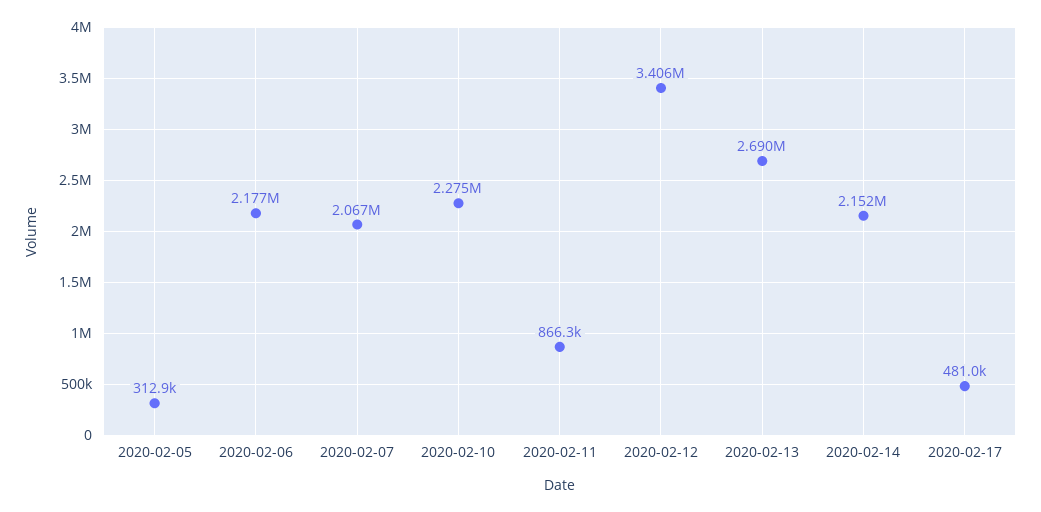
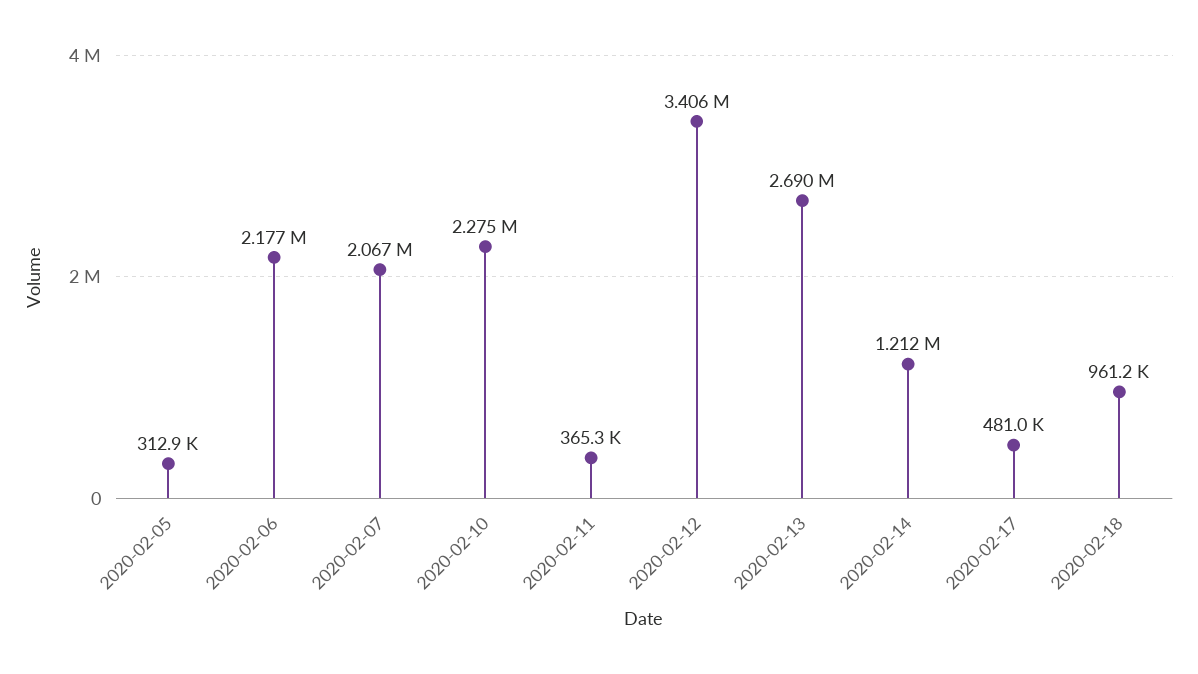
2020-02-11: 866300 -> 365300
2020-02-14: 2152000 -> 1212000
2020-02-18: none -> 961200

